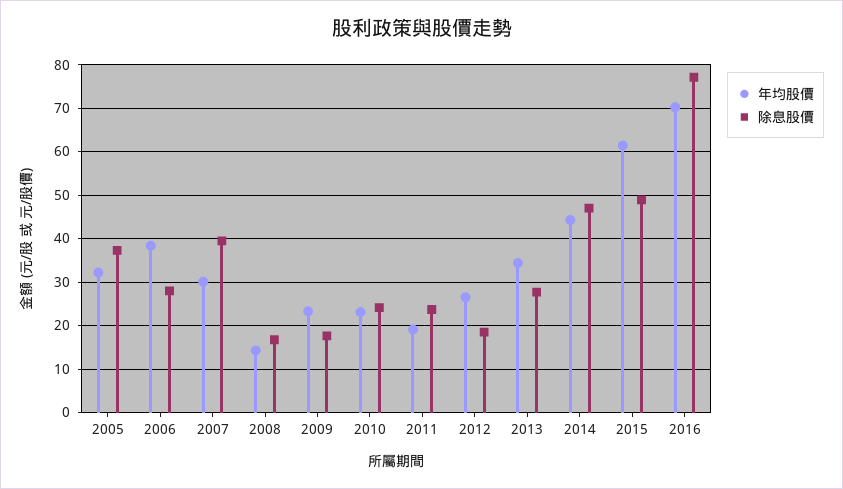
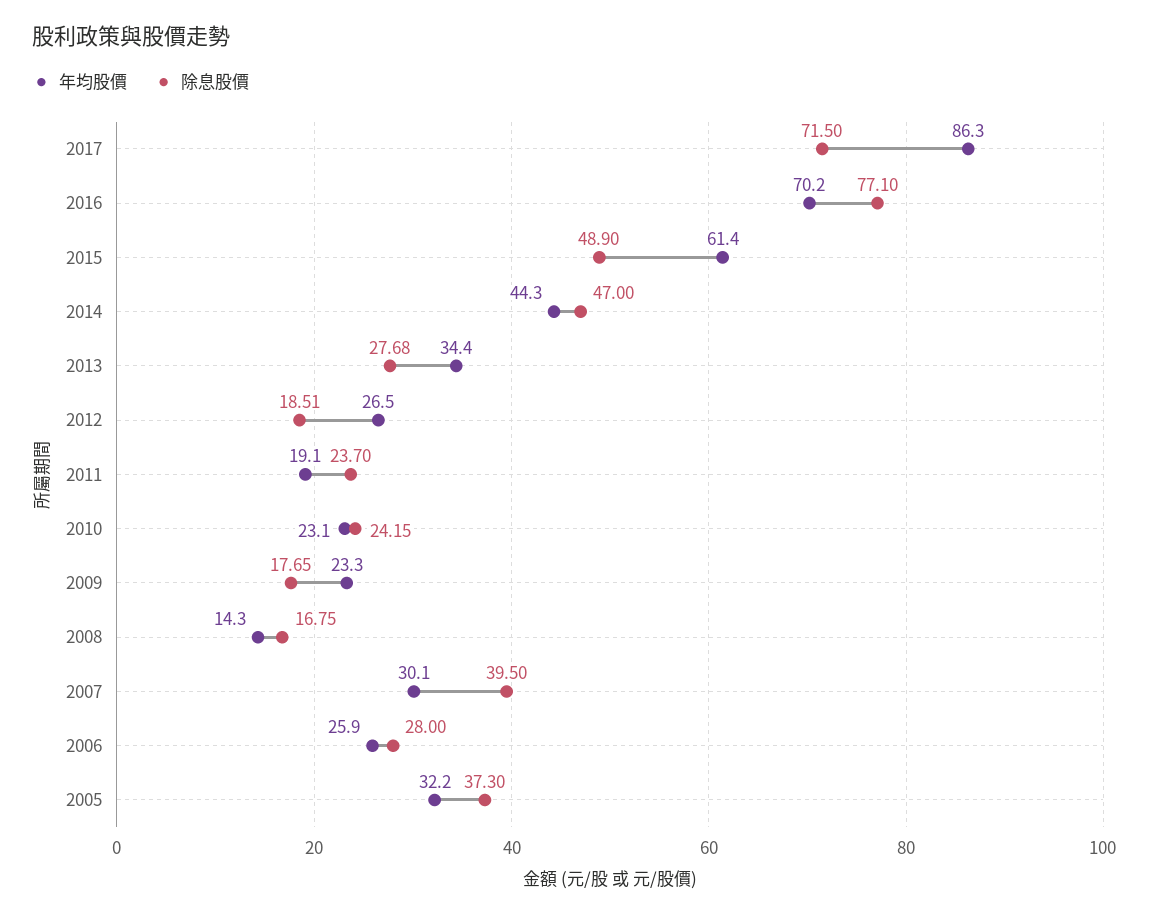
年均股價, 2006: 38 -> 25.9
年均股價, 2017: none -> 86.3
除息股價, 2017: none -> 71.5

